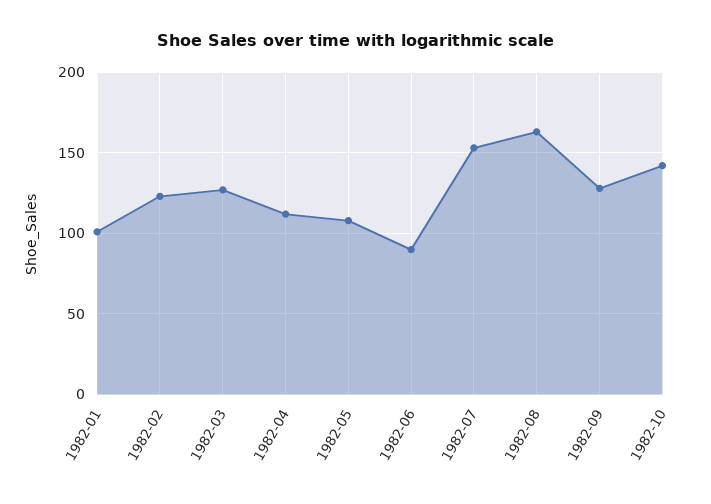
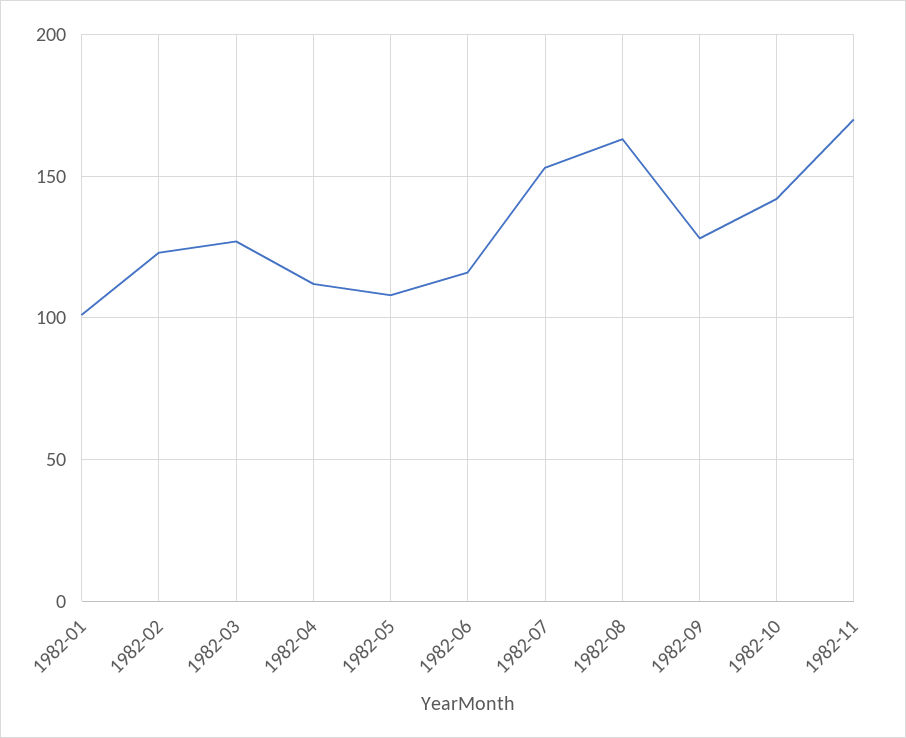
1982-06: 90 -> 115
1982-11: none -> 170

